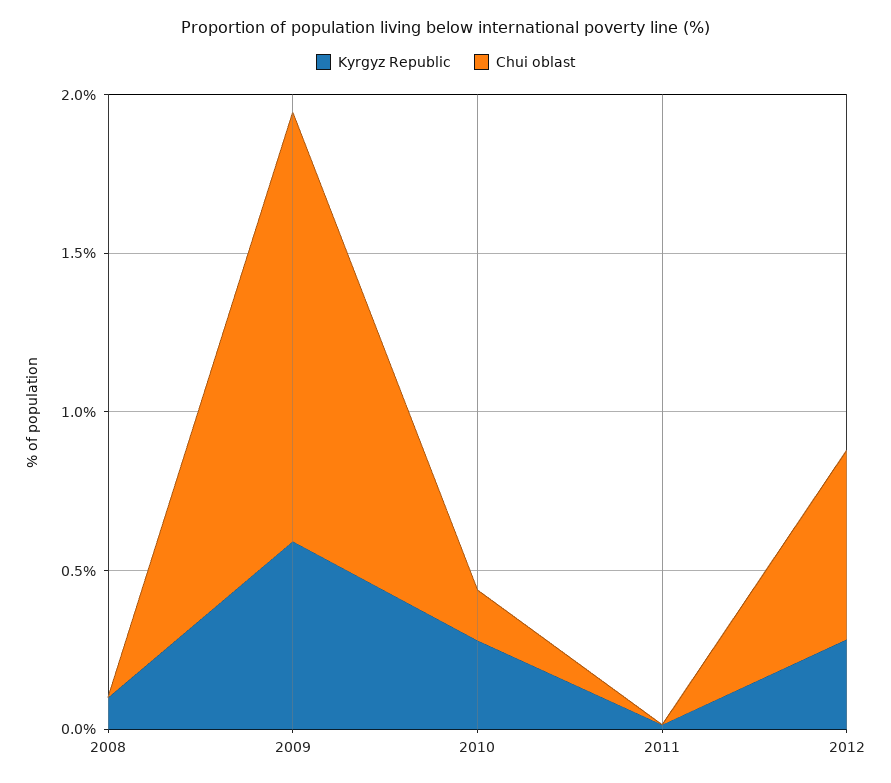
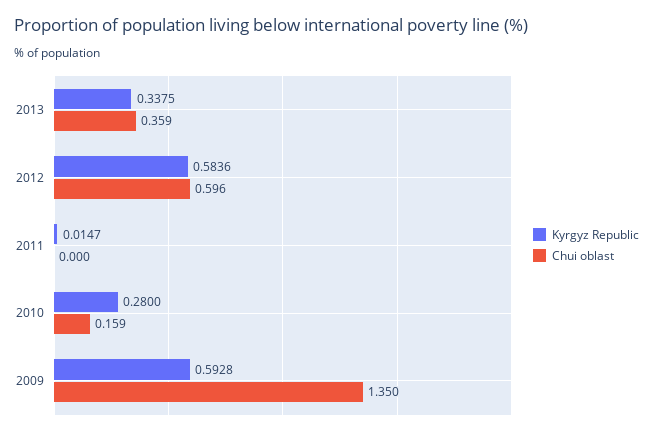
Kyrgyz Republic, 2008: 0.1 -> none
Chui oblast, 2008: 0 -> none
Kyrgyz Republic, 2012: 0.3 -> 0.5836
Kyrgyz Republic, 2013: none -> 0.3375
Chui oblast, 2013: none -> 0.359

